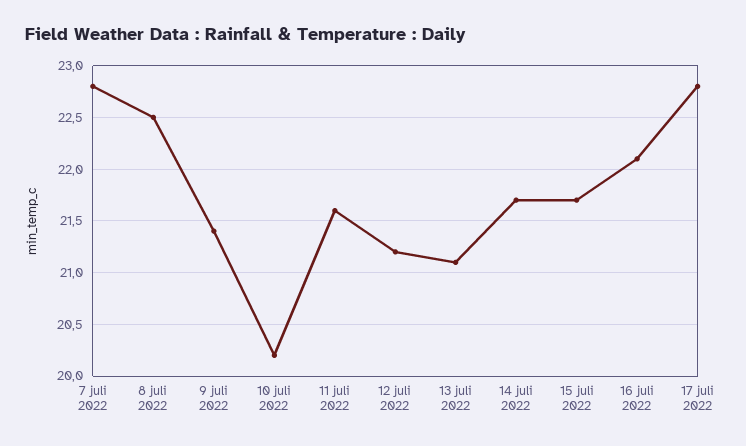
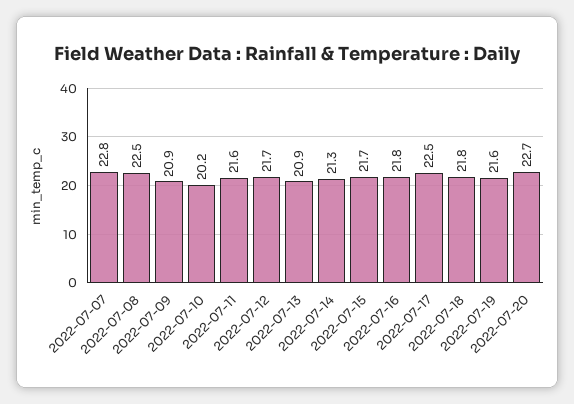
9 juli 2022: 21.4 -> 20.9
12 juli 2022: 21.2 -> 21.7
13 juli 2022: 21.1 -> 20.9
14 juli 2022: 21.7 -> 21.3
16 juli 2022: 22.1 -> 21.8
17 juli 2022: 22.8 -> 22.5
2022-07-18: none -> 21.8
2022-07-19: none -> 21.6
2022-07-20: none -> 22.7

